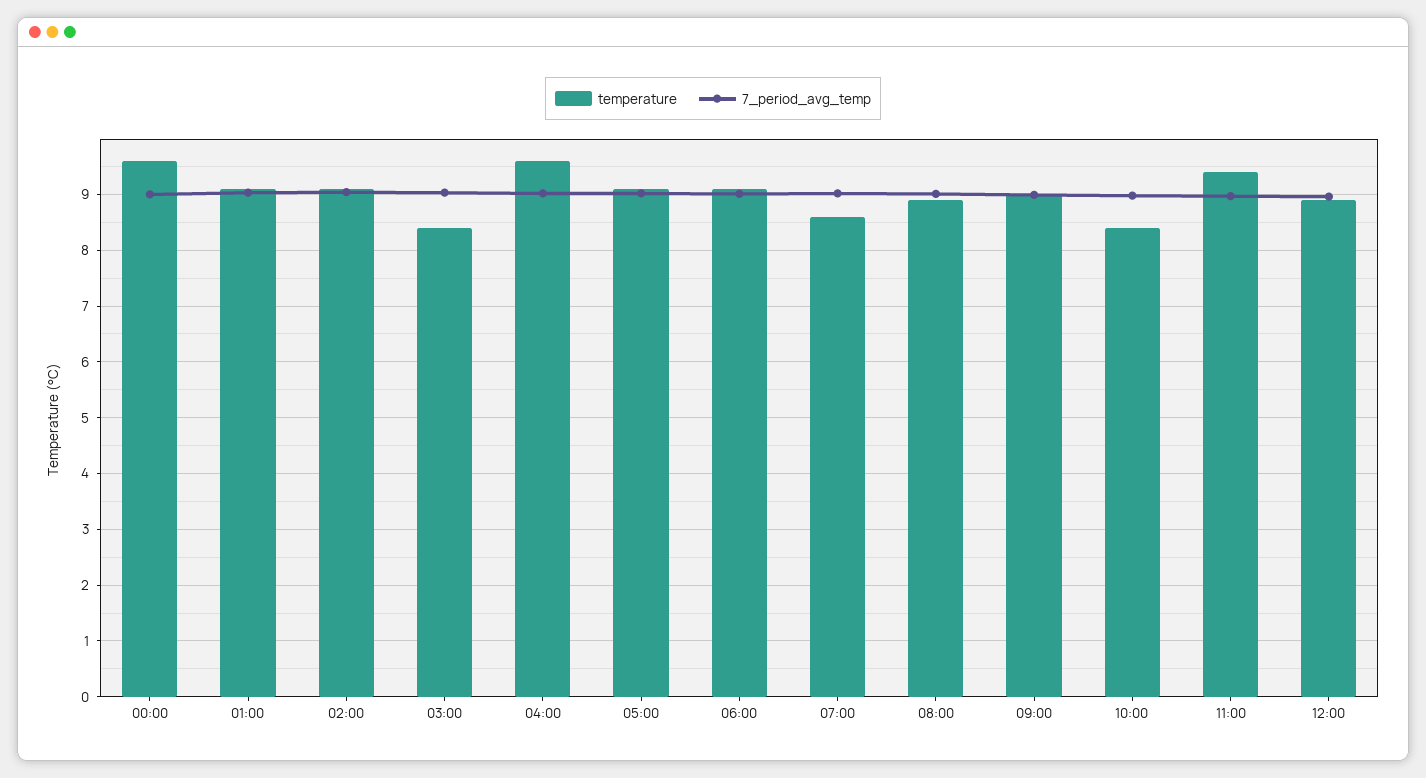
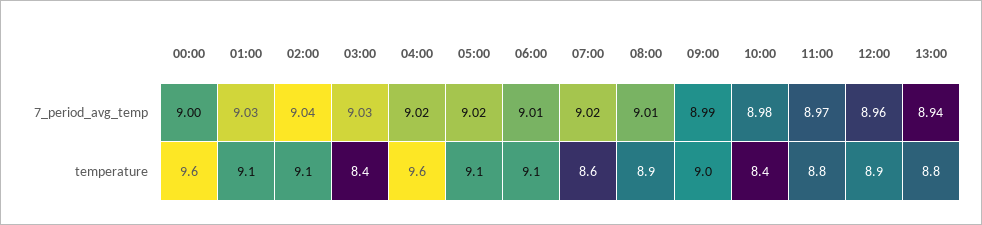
temperature, 11:00: 9.4 -> 8.8
7_period_avg_temp, 13:00: none -> 8.94
temperature, 13:00: none -> 8.8

